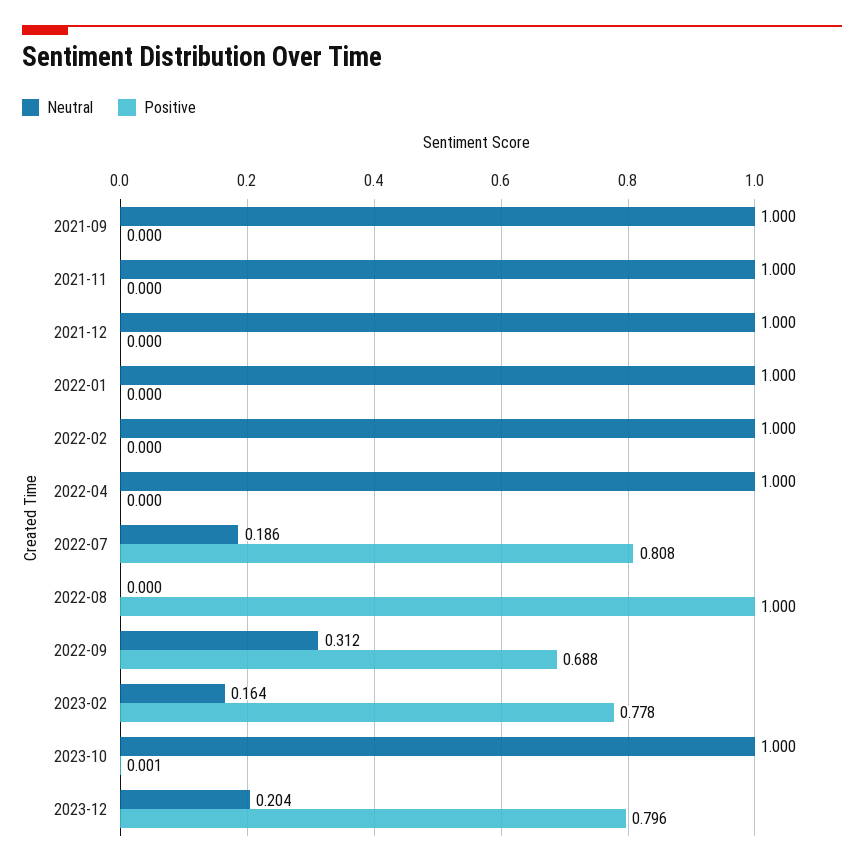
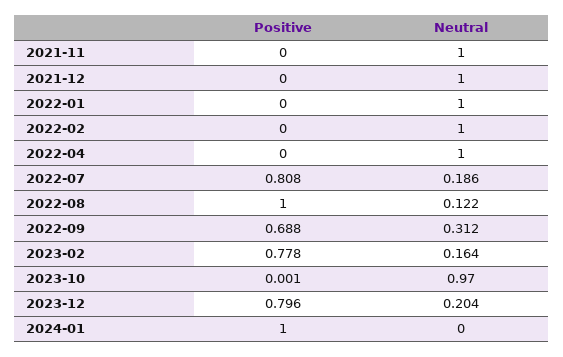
Neutral, 2021-09: 1 -> none
Positive, 2021-09: 0 -> none
Neutral, 2022-08: 0 -> 0.122
Neutral, 2023-10: 1 -> 0.97
Positive, 2024-01: none -> 1
Neutral, 2024-01: none -> 0

